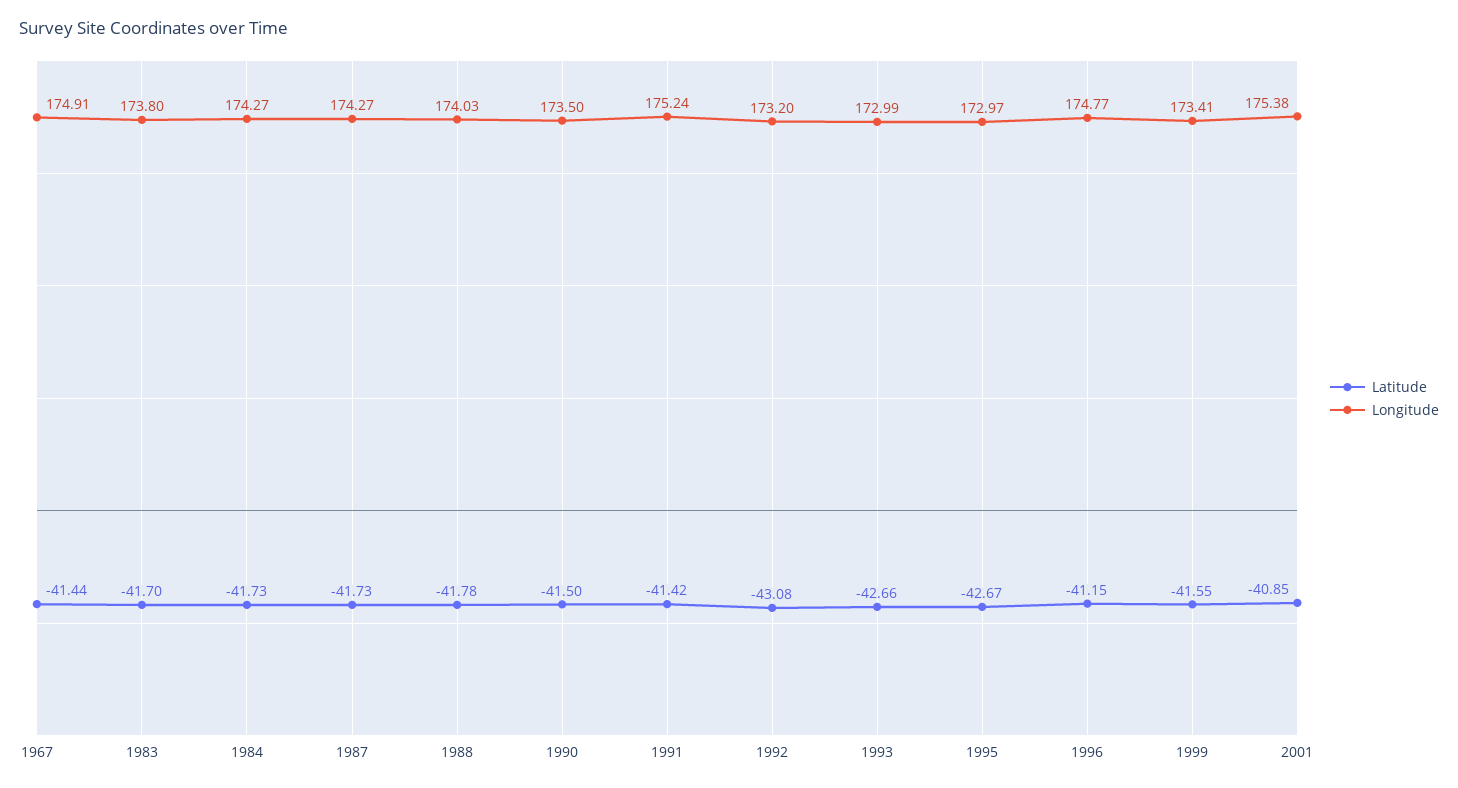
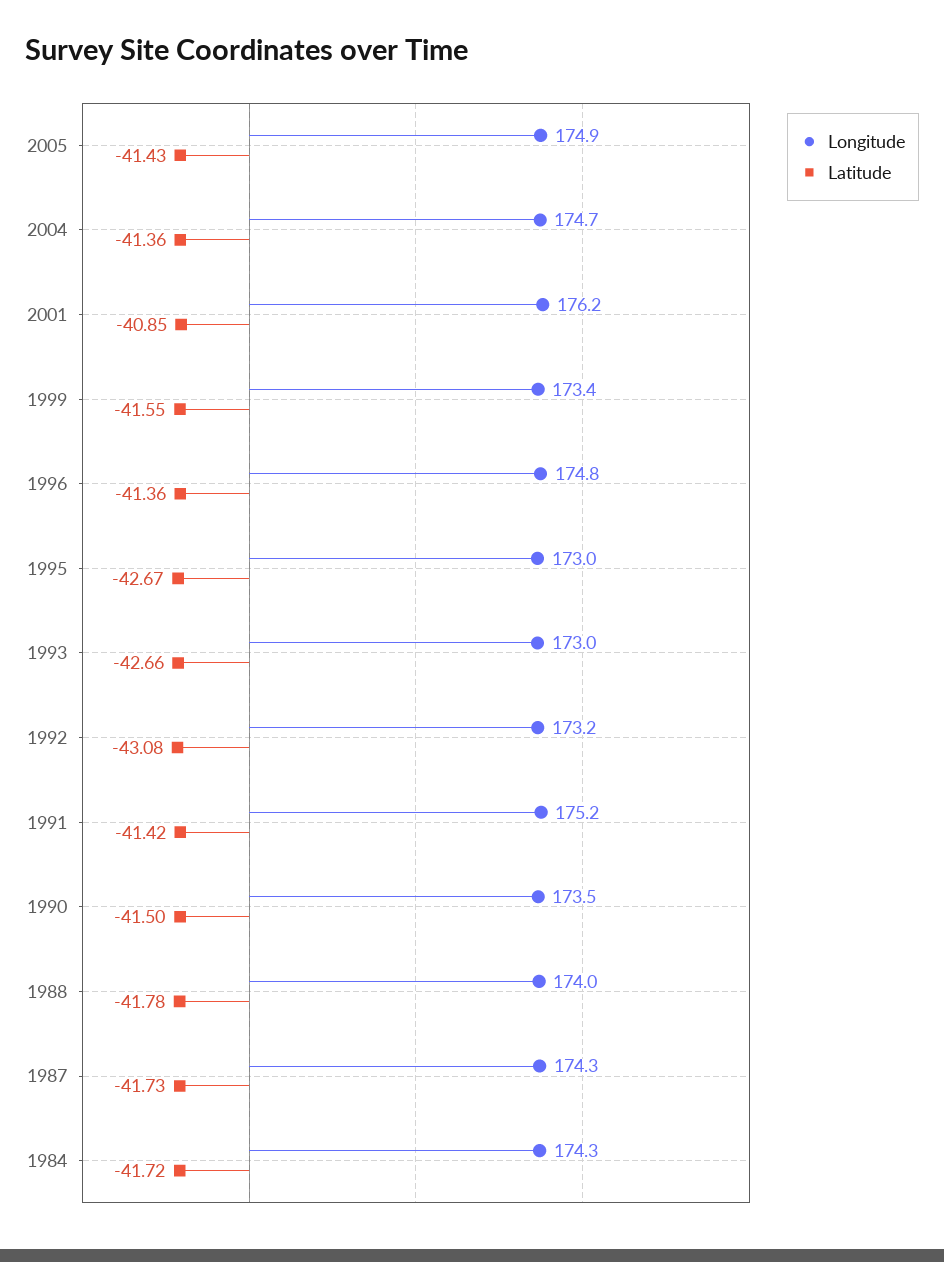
Latitude, 1967: -41.44 -> none
Longitude, 1967: 174.91 -> none
Latitude, 1983: -41.7 -> none
Longitude, 1983: 173.8 -> none
Latitude, 1984: -41.73 -> -41.72
Latitude, 1996: -41.15 -> -41.36
Longitude, 2001: 175.38 -> 176.2
Longitude, 2005: none -> 174.9
Latitude, 2005: none -> -41.43
Longitude, 2004: none -> 174.7
Latitude, 2004: none -> -41.36

